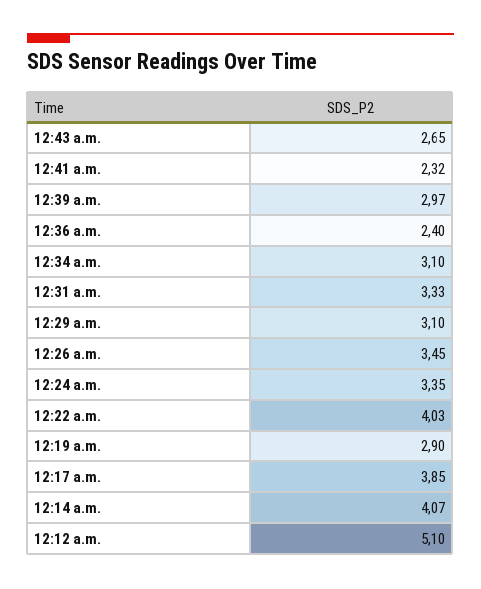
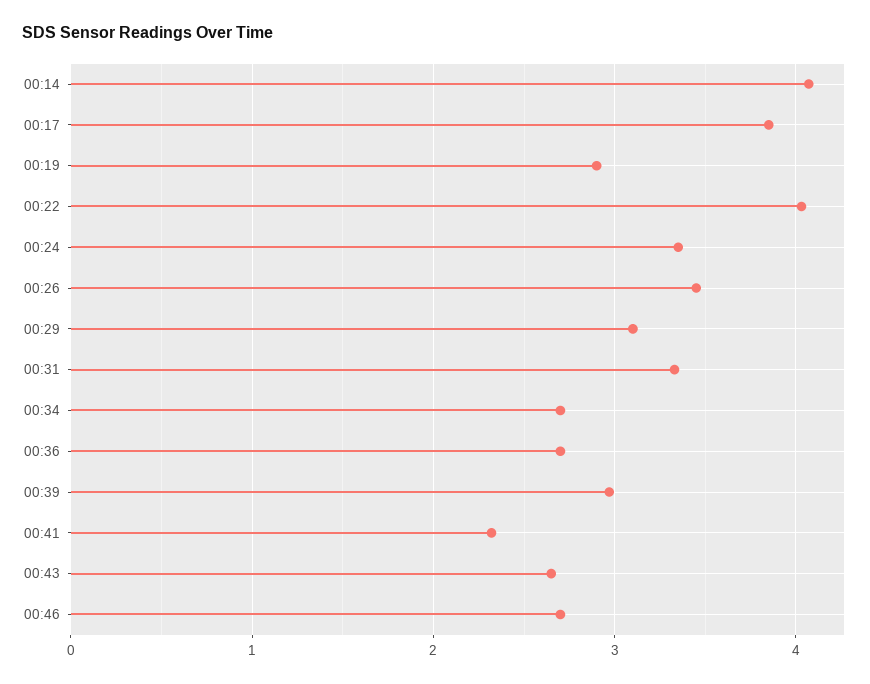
12:36 a.m.: 2.4 -> 2.7
12:34 a.m.: 3.1 -> 2.7
12:12 a.m.: 5.1 -> none
00:46: none -> 2.7

